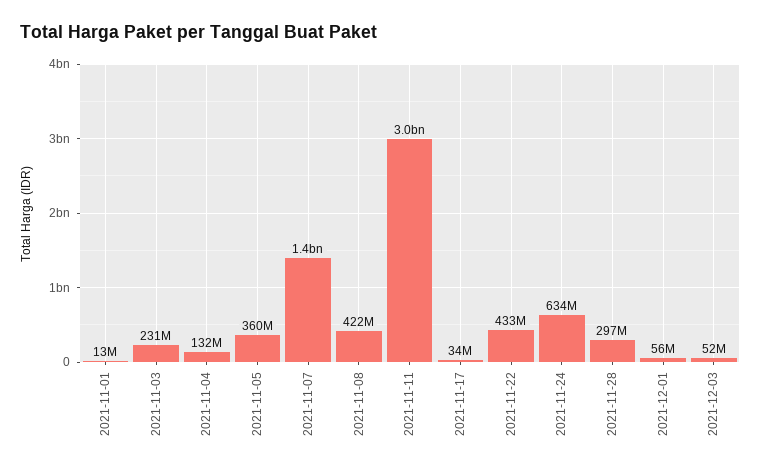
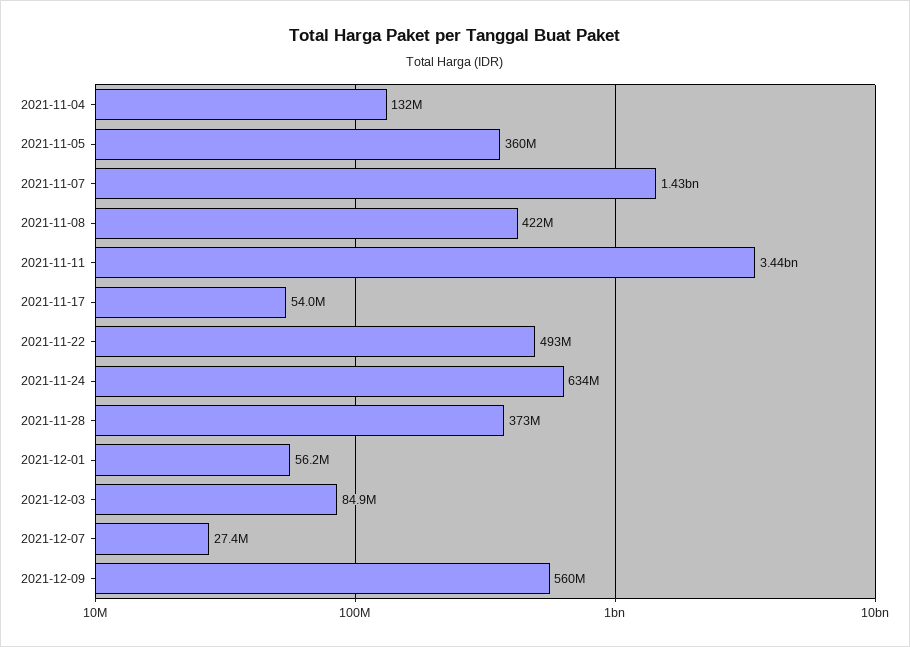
2021-11-01: 13000000 -> none
2021-11-03: 231000000 -> none
2021-11-11: 3000000000 -> 3440000000
2021-11-17: 34000000 -> 54000000
2021-11-22: 433000000 -> 493000000
2021-11-28: 297000000 -> 373000000
2021-12-03: 52000000 -> 84900000
2021-12-07: none -> 27400000
2021-12-09: none -> 560000000

